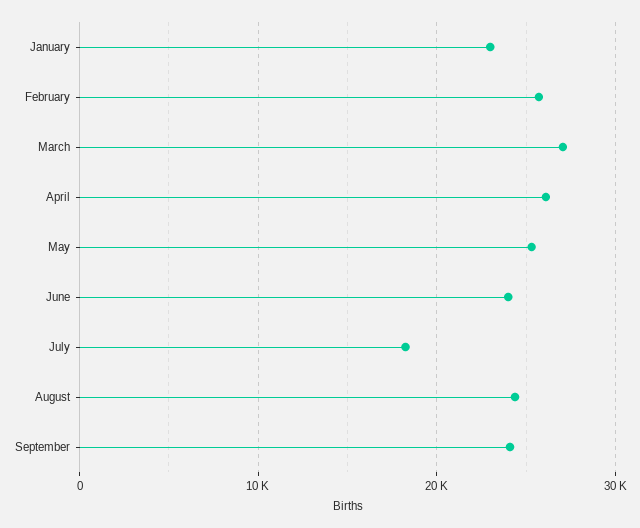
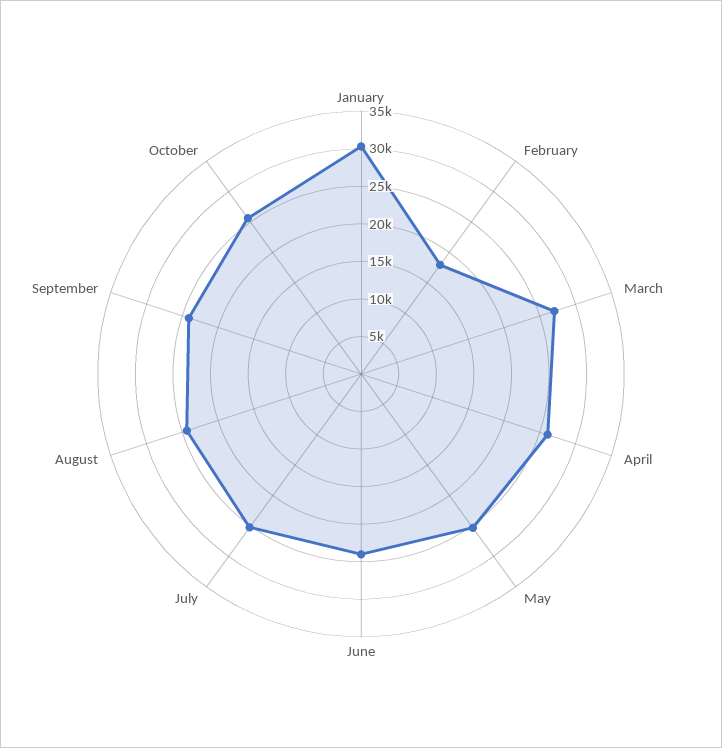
January: 23000 -> 30000
February: 26000 -> 17500
July: 18000 -> 25000
October: none -> 25000

